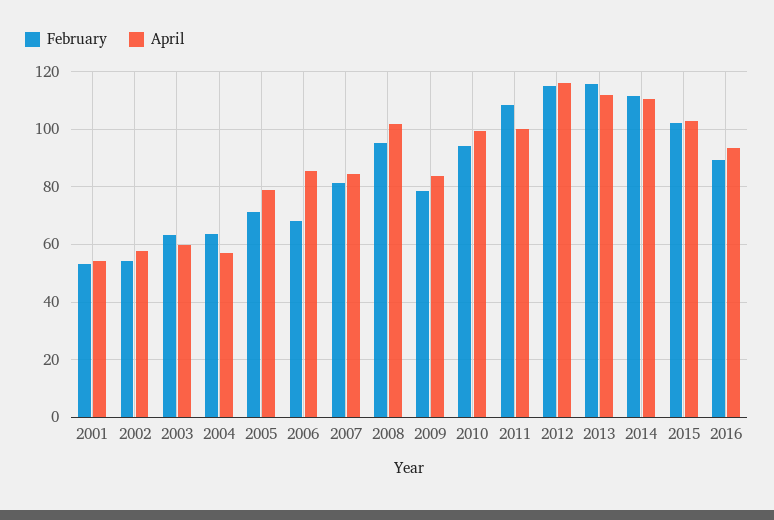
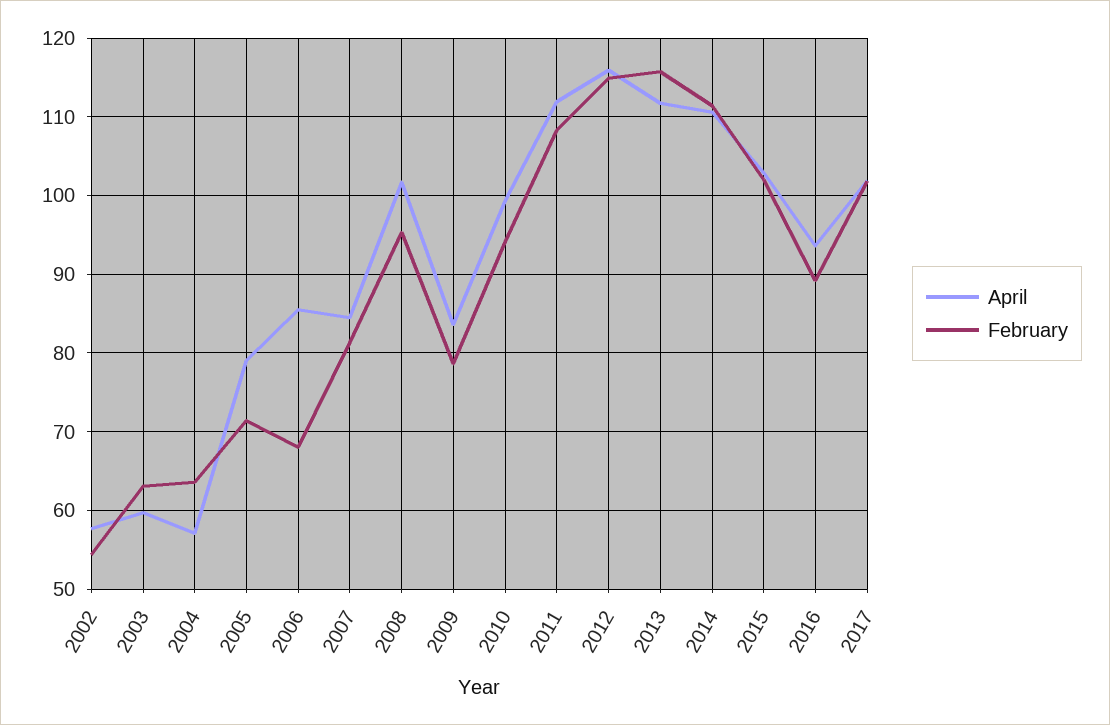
February, 2001: 52.5 -> none
April, 2001: 55 -> none
April, 2011: 100 -> 112
April, 2017: none -> 102
February, 2017: none -> 102

